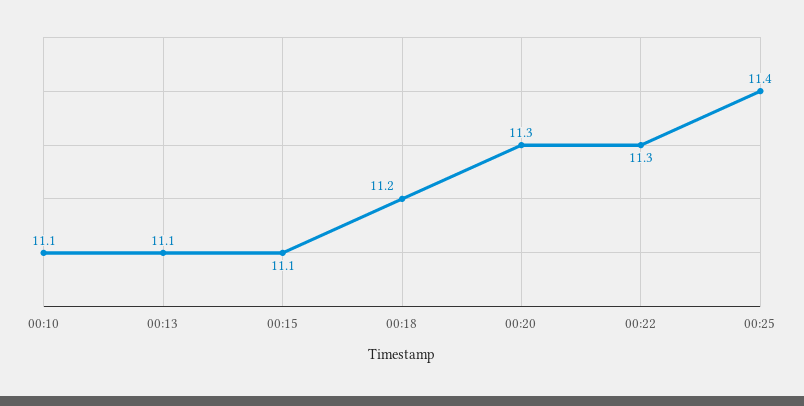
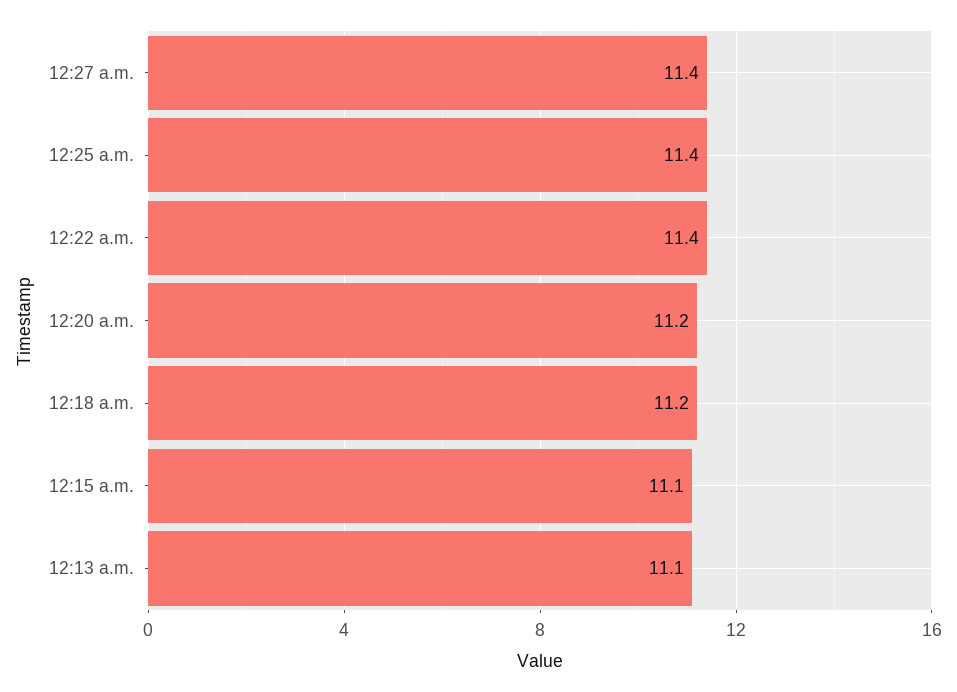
00:10: 11.1 -> none
00:20: 11.3 -> 11.2
00:22: 11.3 -> 11.4
12:27 a.m.: none -> 11.4

